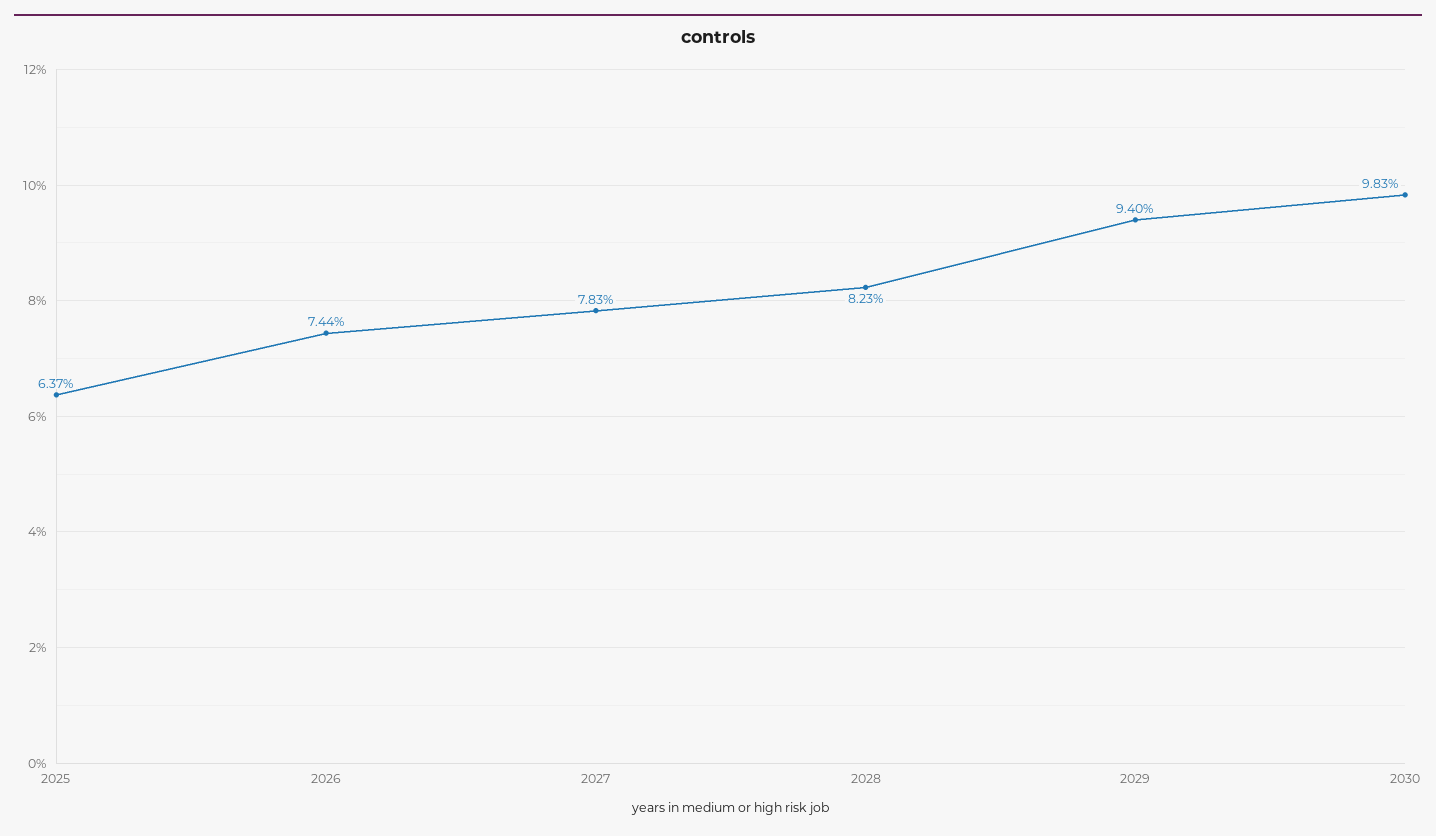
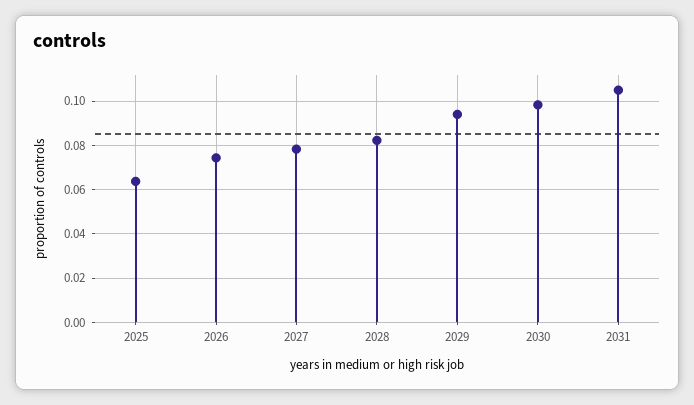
2031: none -> 0.105

